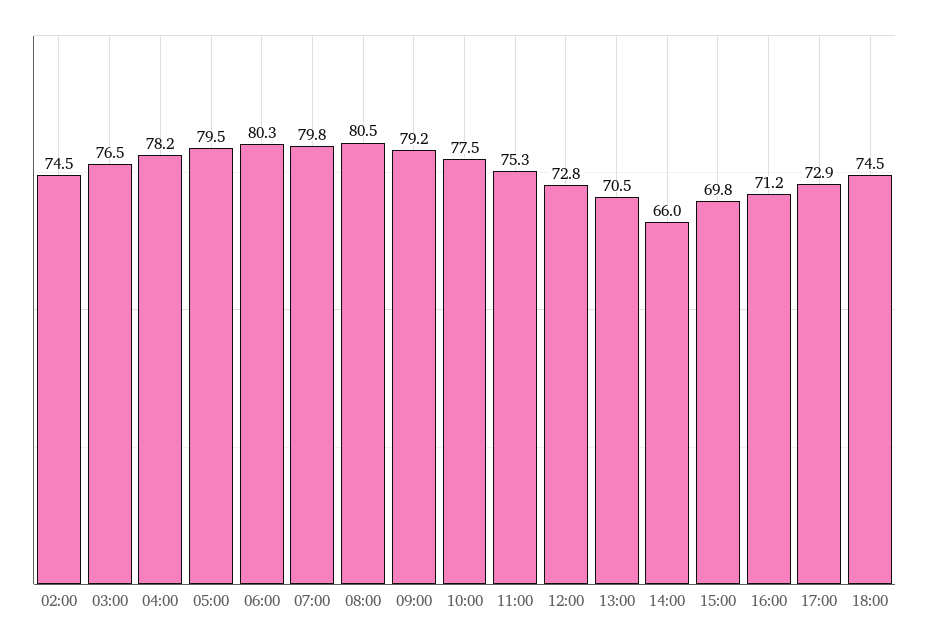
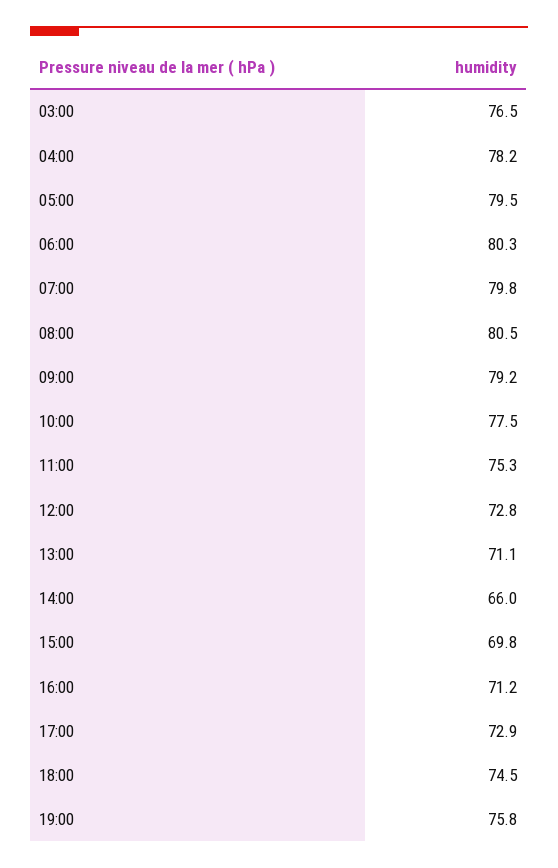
02:00: 74.5 -> none
13:00: 70.5 -> 71.1
19:00: none -> 75.8

